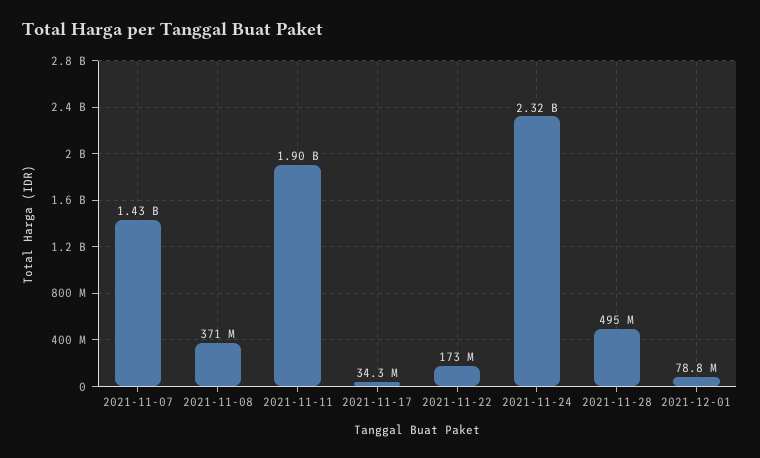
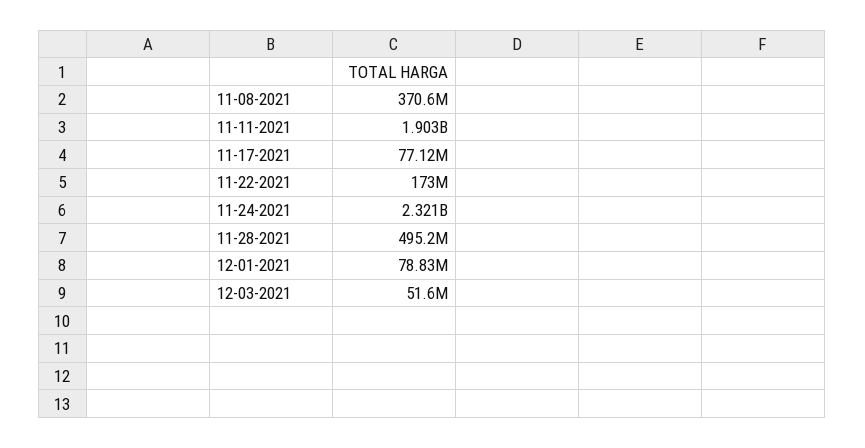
2021-11-07: 1430000000 -> none
2021-11-17: 34300000 -> 77120000
12-03-2021: none -> 51600000

